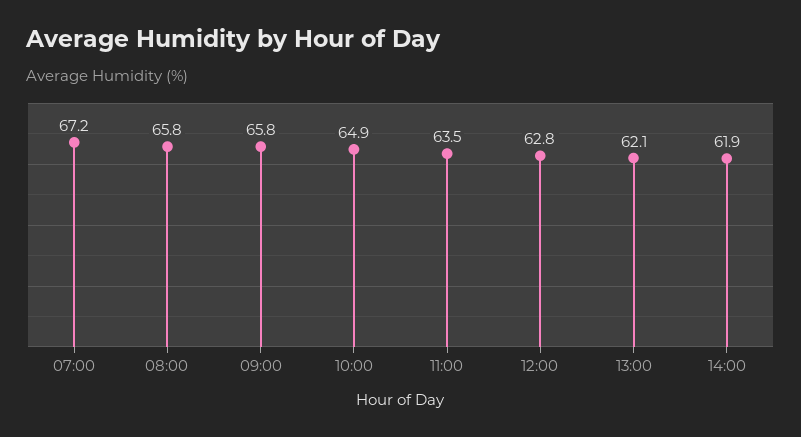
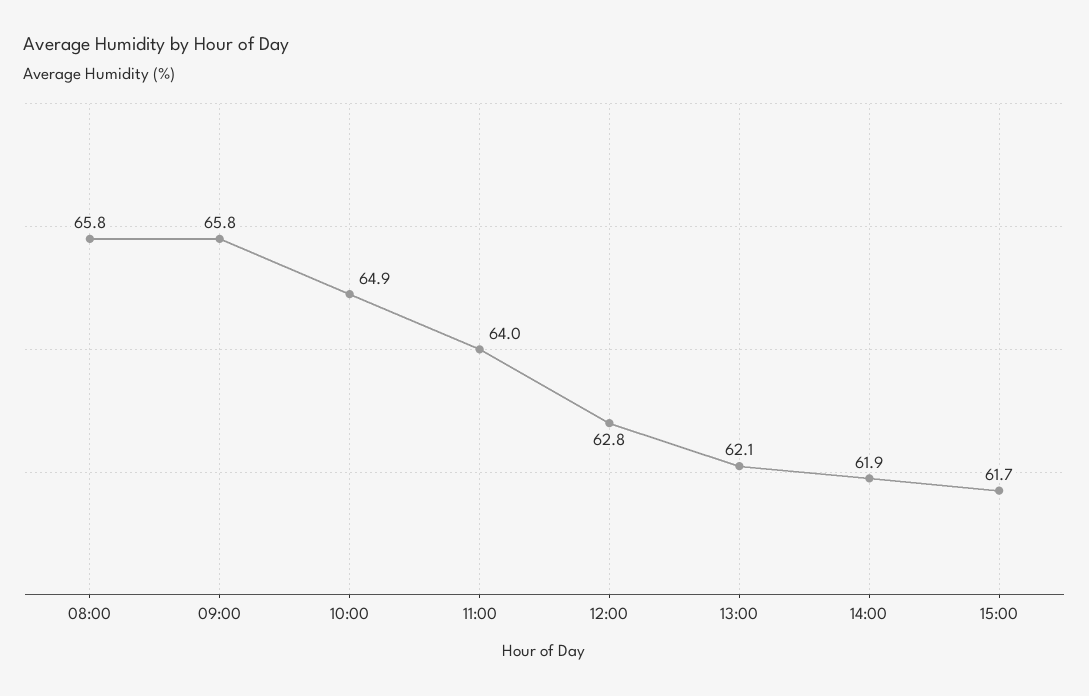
07:00: 67.2 -> none
11:00: 63.5 -> 64
15:00: none -> 61.7

